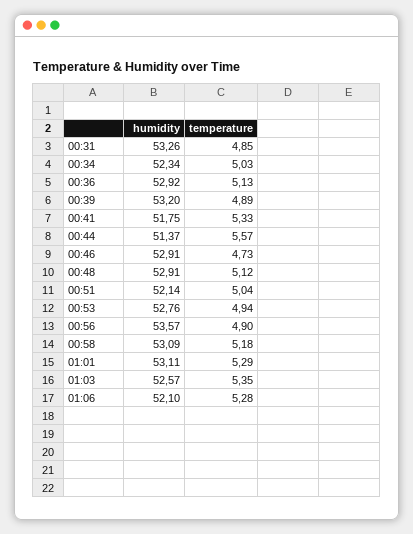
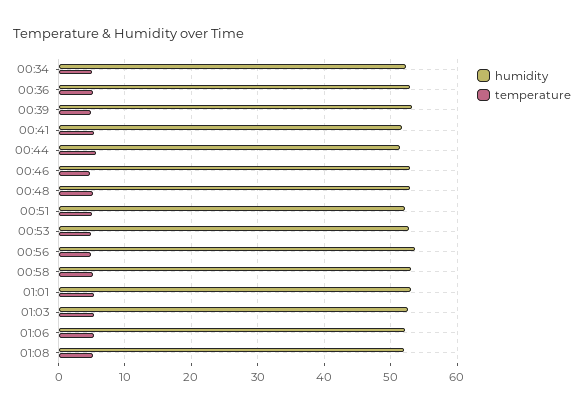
humidity, 00:31: 53.26 -> none
temperature, 00:31: 4.85 -> none
humidity, 01:08: none -> 52
temperature, 01:08: none -> 5

